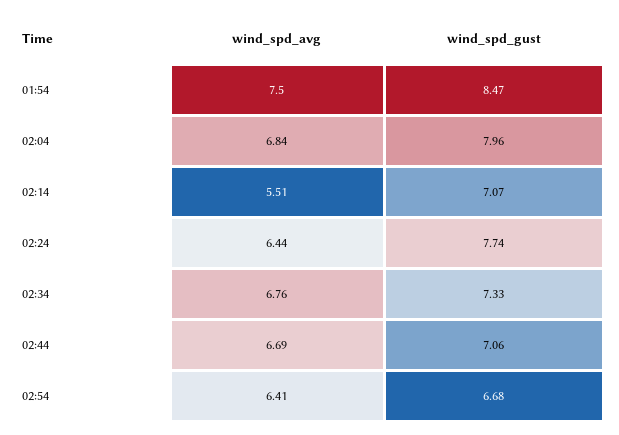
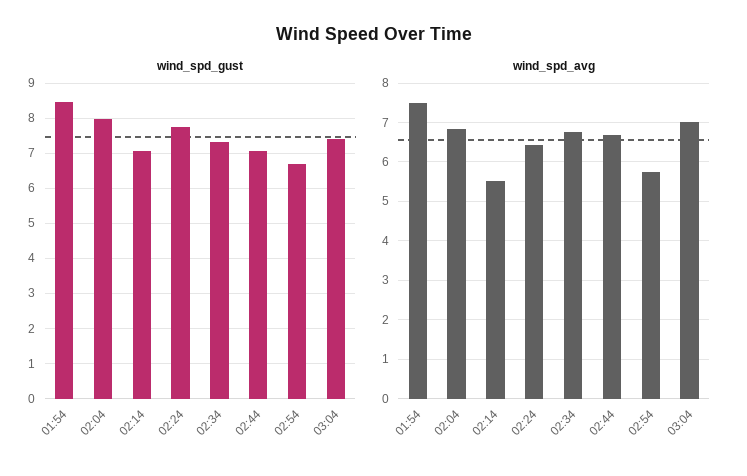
wind_spd_avg, 02:54: 6.41 -> 5.8
wind_spd_gust, 03:04: none -> 7.4
wind_spd_avg, 03:04: none -> 7

